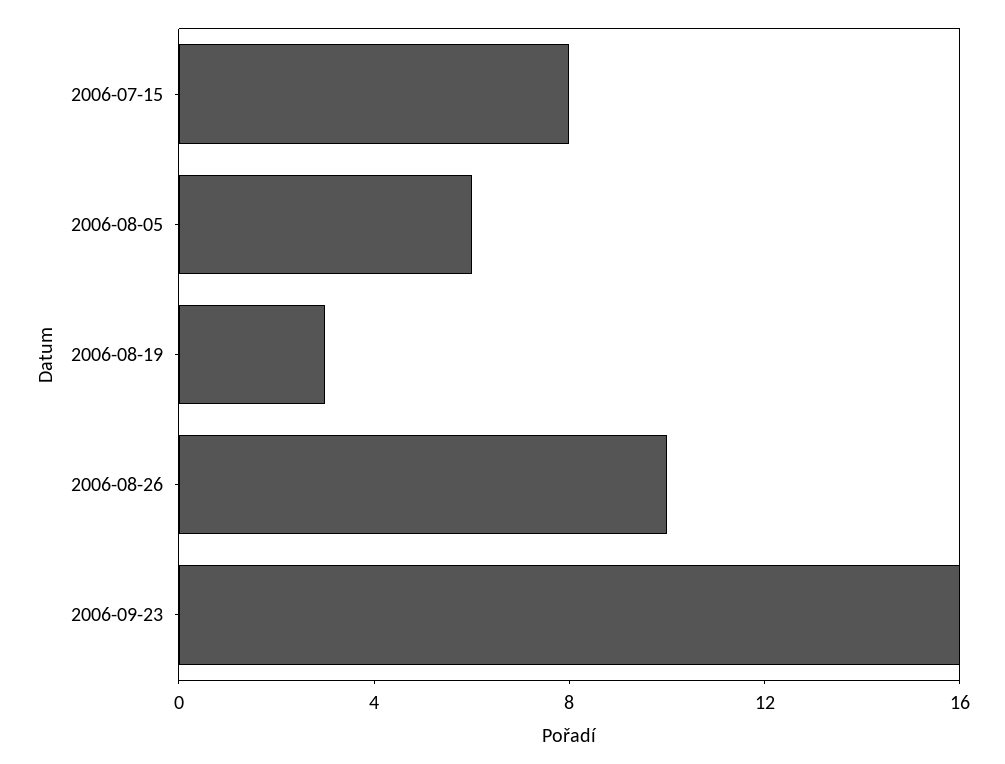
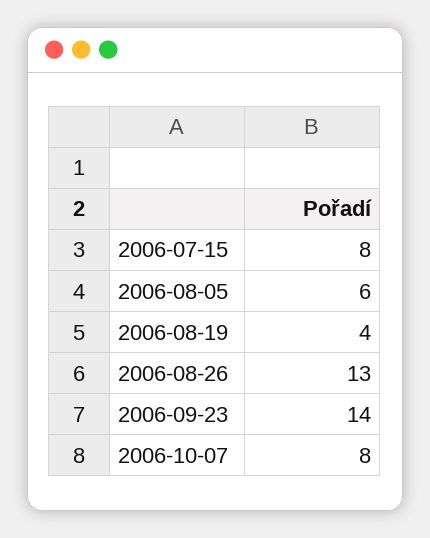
2006-08-19: 3 -> 4
2006-08-26: 10 -> 13
2006-09-23: 16 -> 14
2006-10-07: none -> 8

